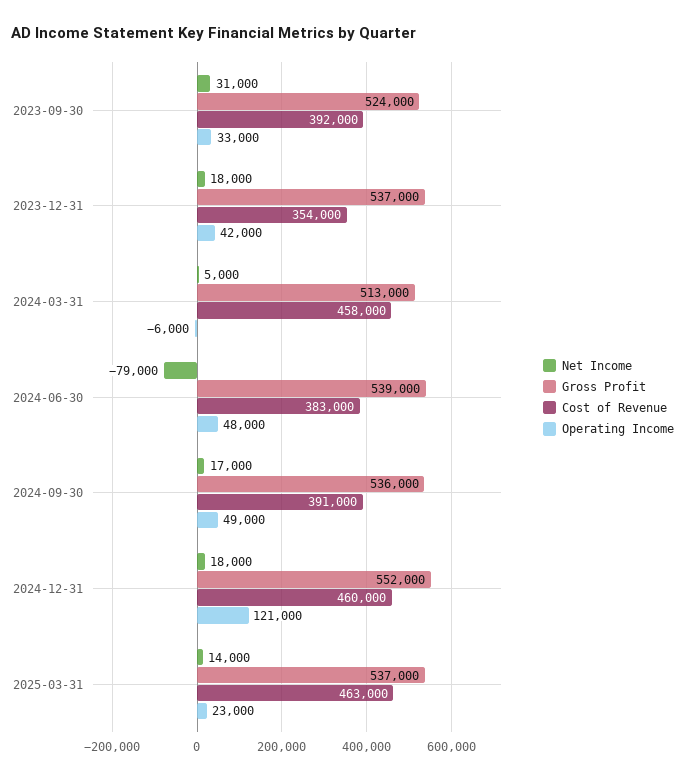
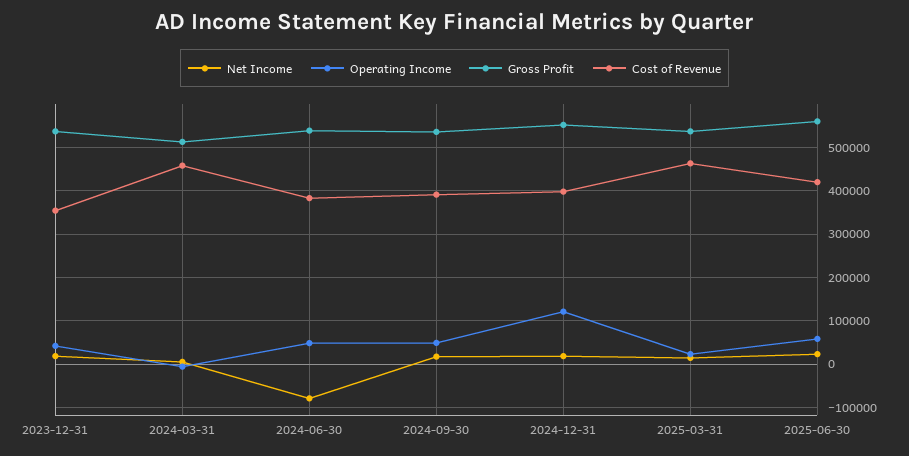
Net Income, 2023-09-30: 31000 -> none
Gross Profit, 2023-09-30: 524000 -> none
Cost of Revenue, 2023-09-30: 392000 -> none
Operating Income, 2023-09-30: 33000 -> none
Cost of Revenue, 2024-12-31: 460000 -> 400000
Net Income, 2025-06-30: none -> 20000
Operating Income, 2025-06-30: none -> 60000
Gross Profit, 2025-06-30: none -> 560000
Cost of Revenue, 2025-06-30: none -> 420000

